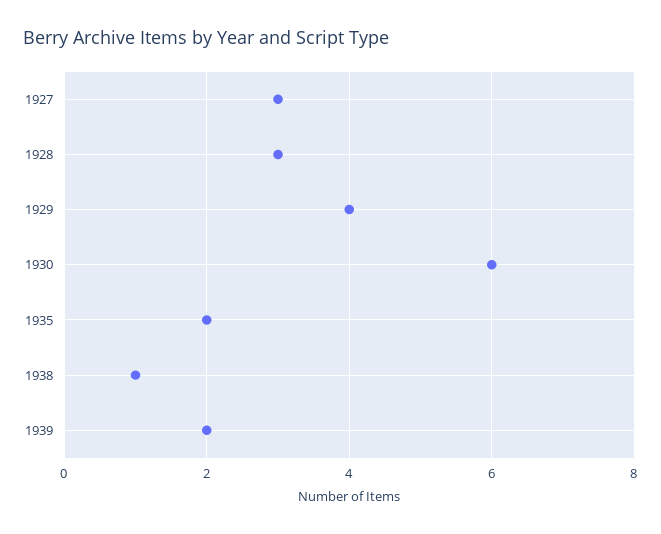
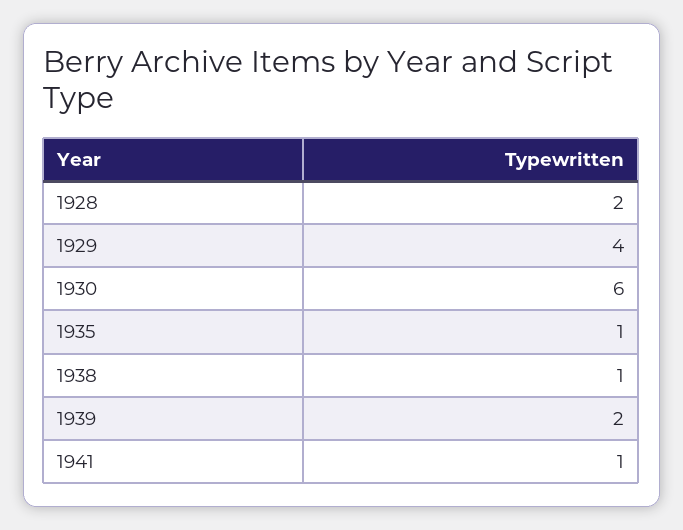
1927: 3 -> none
1928: 3 -> 2
1935: 2 -> 1
1941: none -> 1

